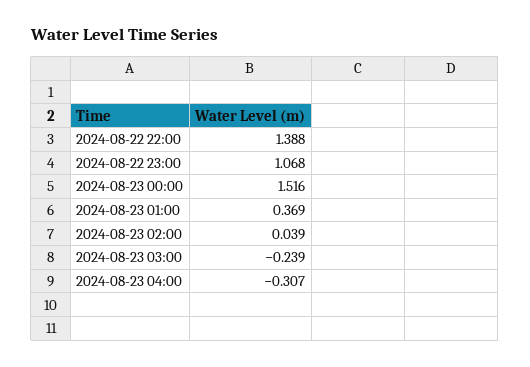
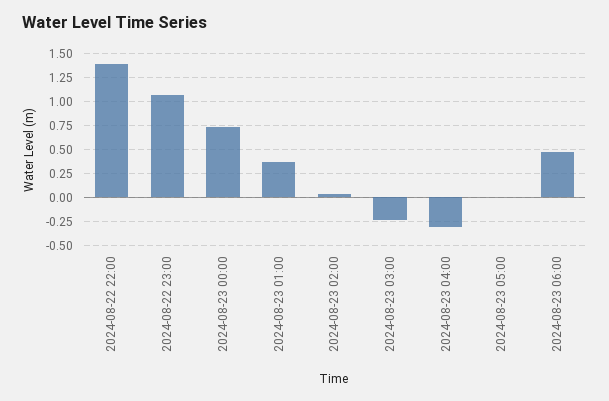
2024-08-23 00:00: 1.516 -> 0.75
2024-08-23 05:00: none -> 0
2024-08-23 06:00: none -> 0.5

